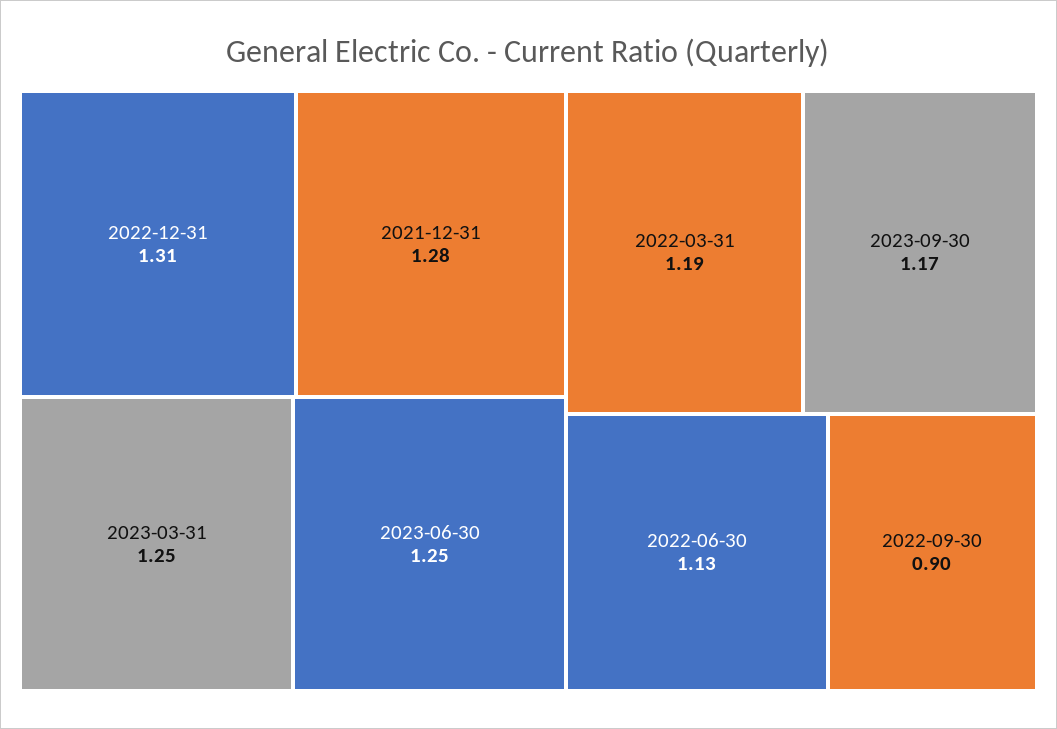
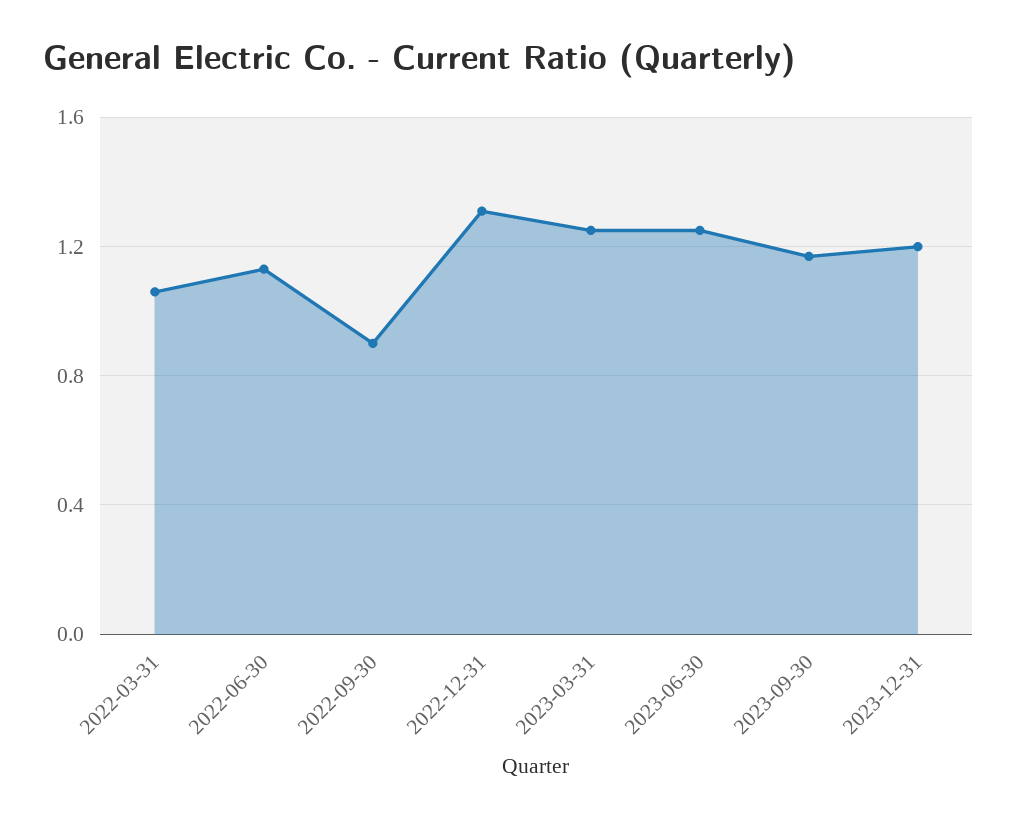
2021-12-31: 1.28 -> none
2022-03-31: 1.19 -> 1.05
2023-12-31: none -> 1.2

